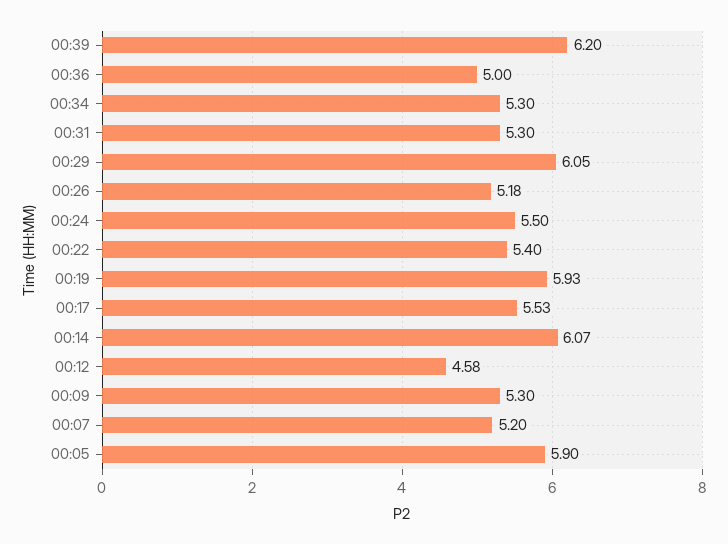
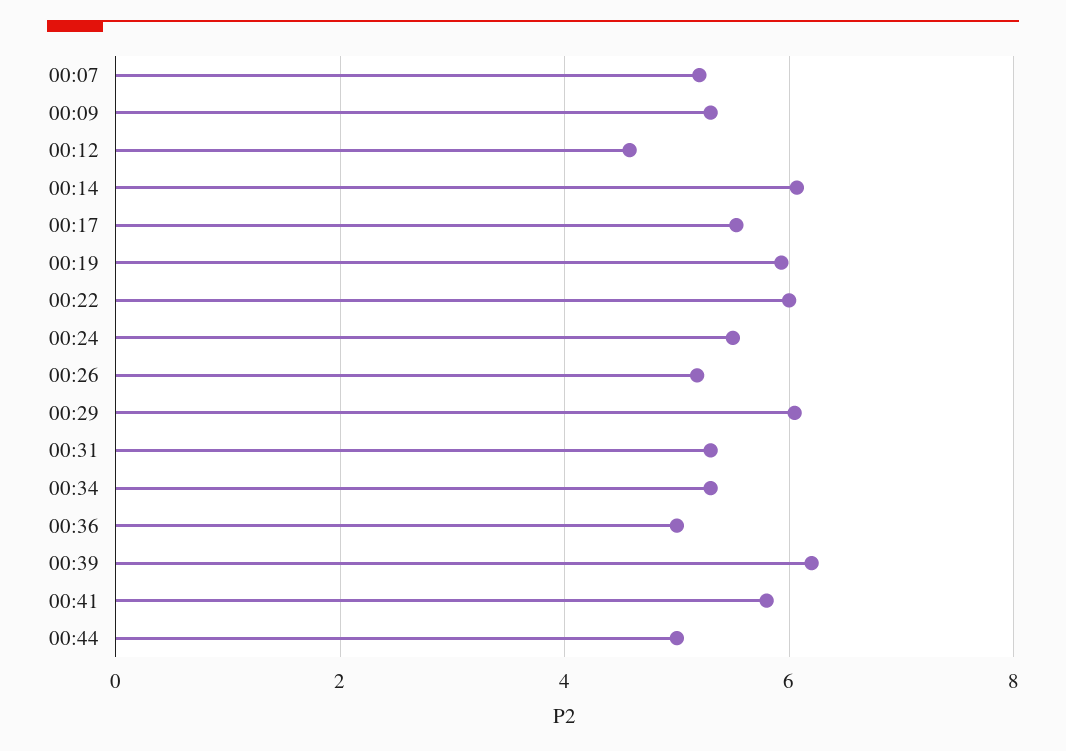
00:22: 5.4 -> 6
00:05: 5.9 -> none
00:41: none -> 5.8
00:44: none -> 5

